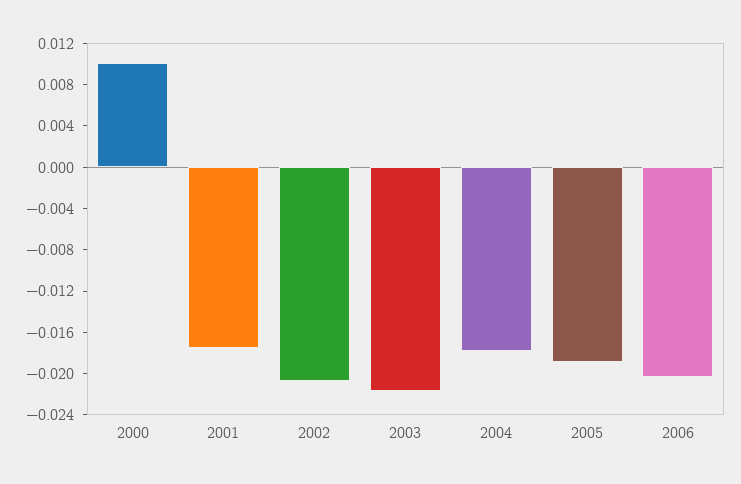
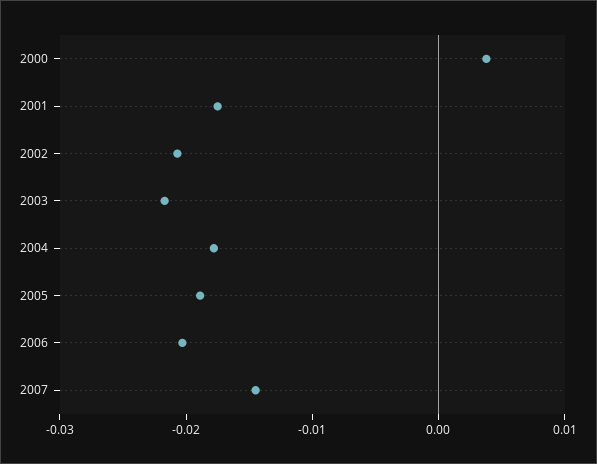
2000: 0.01 -> 0.004
2007: none -> -0.014

